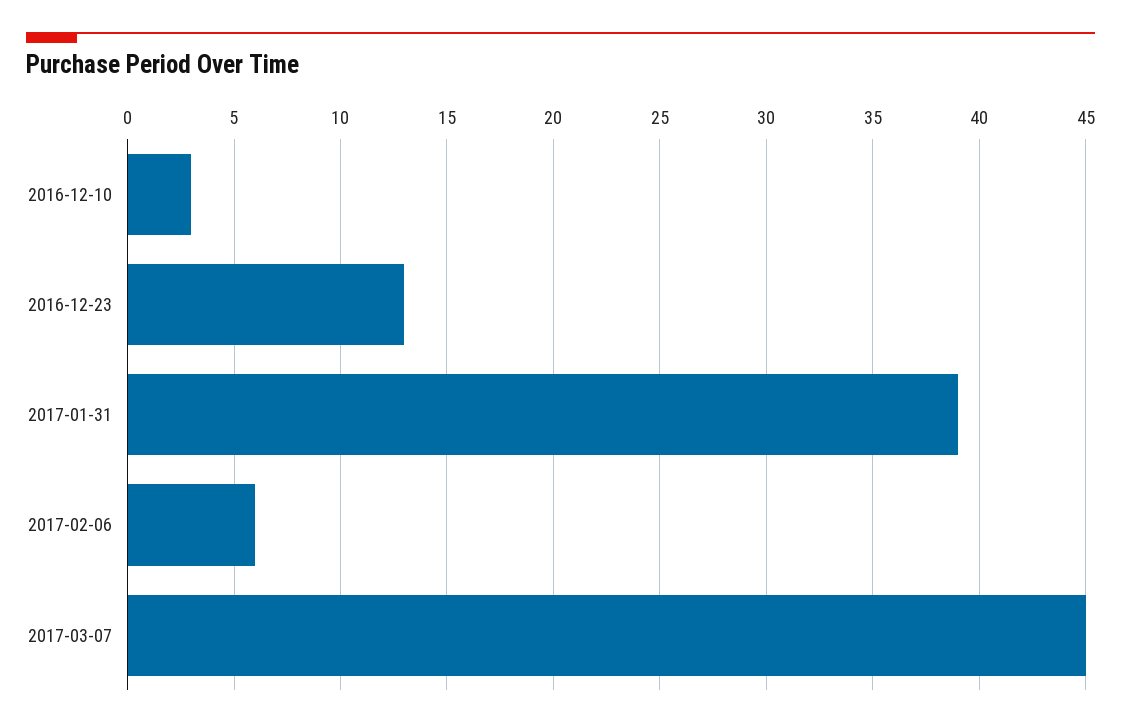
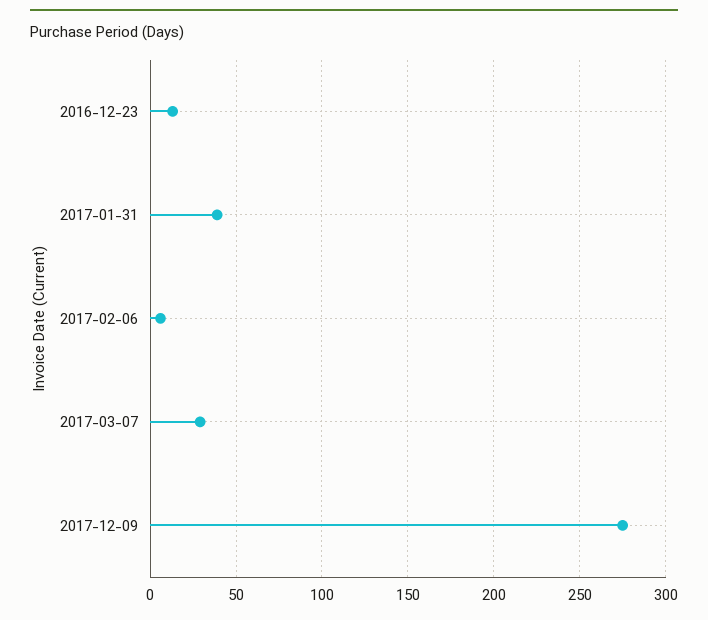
2016-12-10: 3 -> none
2017-03-07: 45 -> 30
2017-12-09: none -> 275

